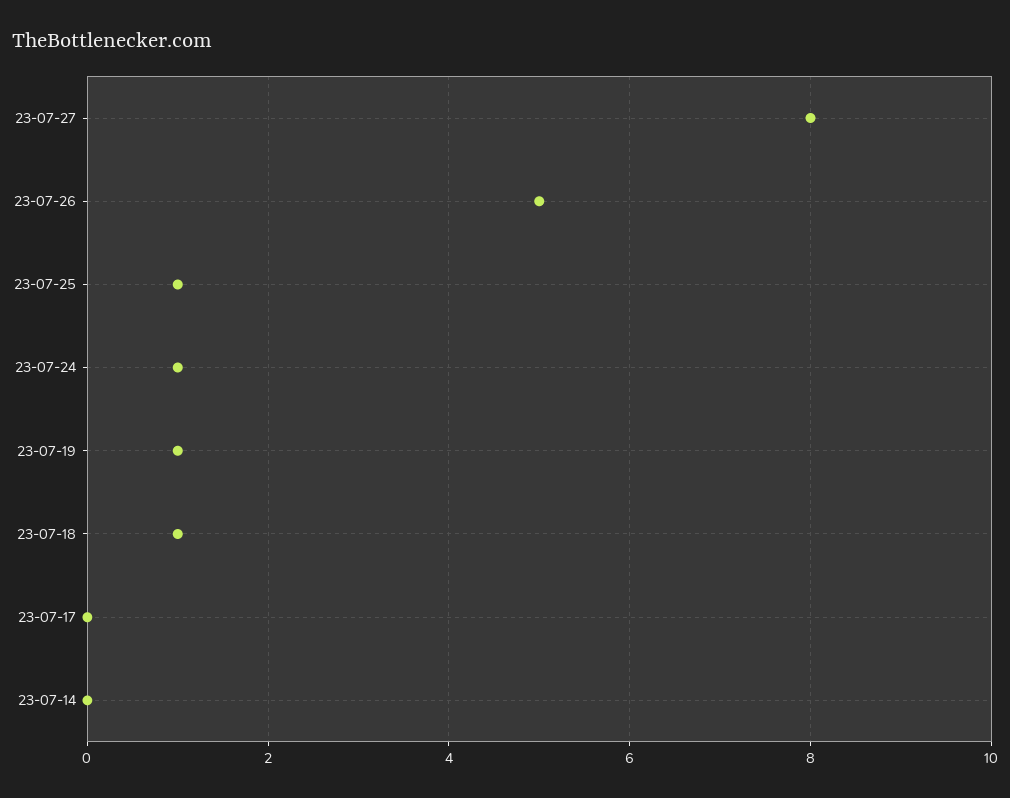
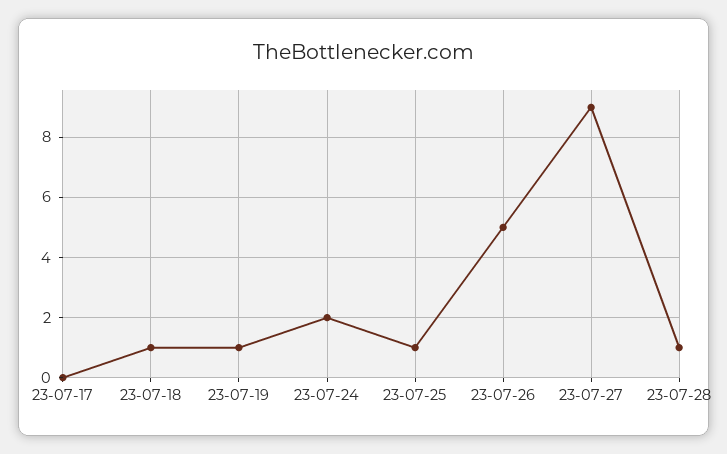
23-07-27: 8 -> 9
23-07-24: 1 -> 2
23-07-14: 0 -> none
23-07-28: none -> 1

